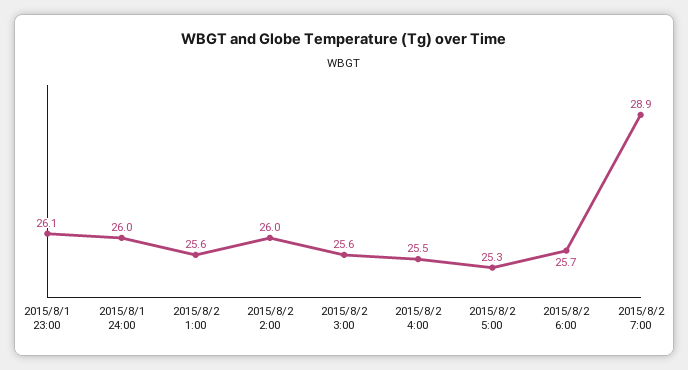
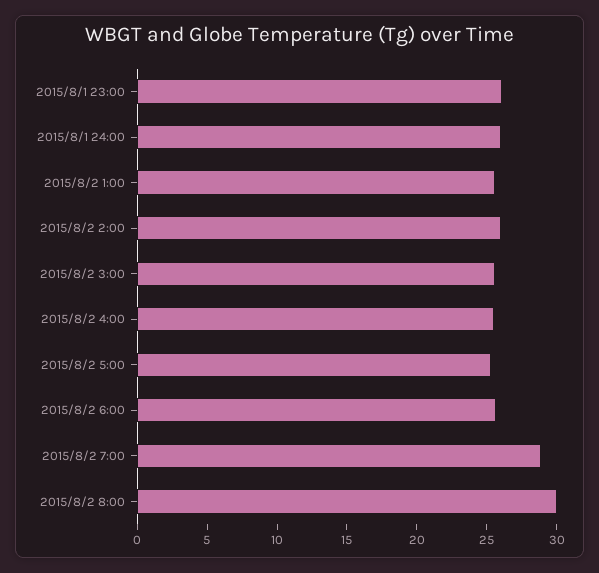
2015/8/2 8:00: none -> 30

